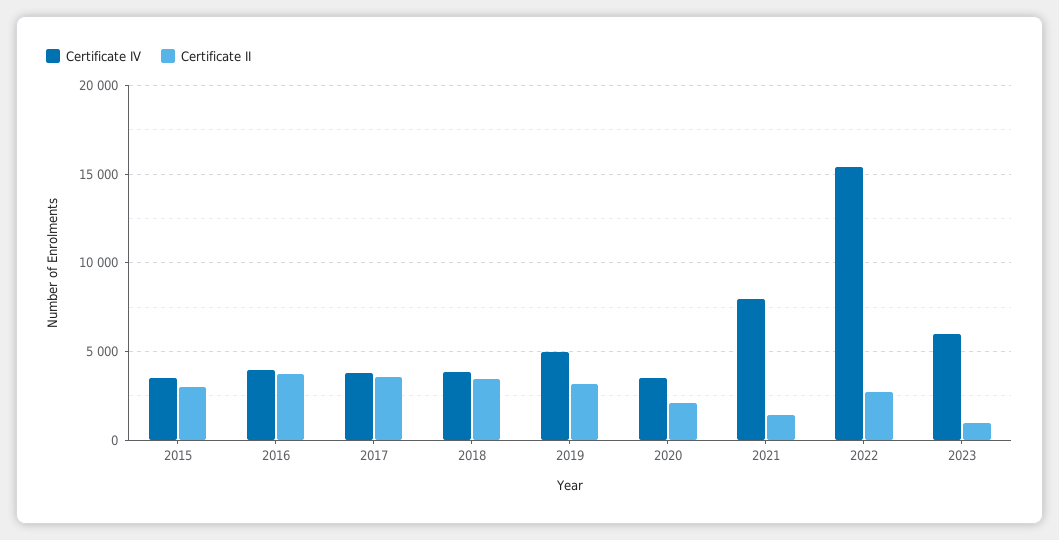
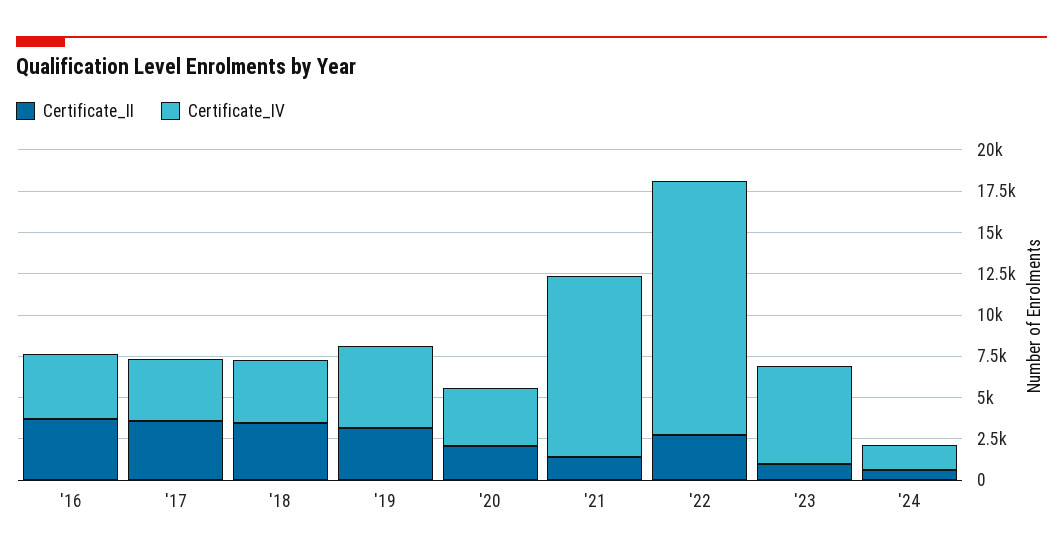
Certificate IV, 2015: 3500 -> none
Certificate II, 2015: 3000 -> none
Certificate IV, 2021: 8000 -> 11000
Certificate II, '24: none -> 500
Certificate IV, '24: none -> 1500

